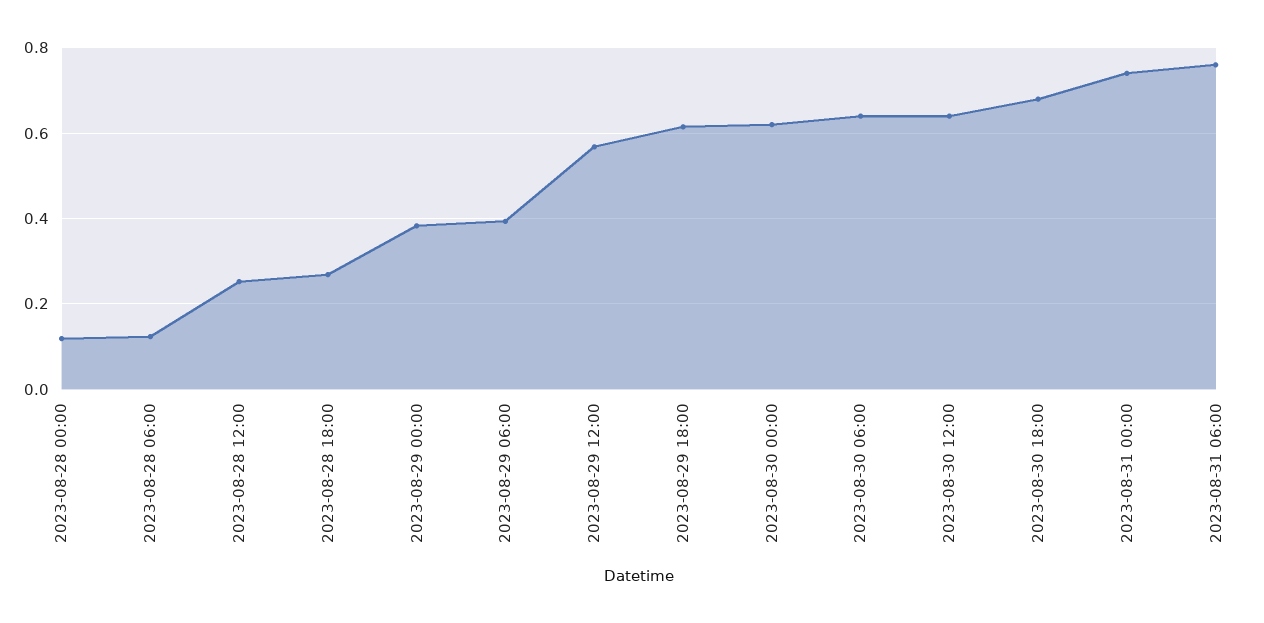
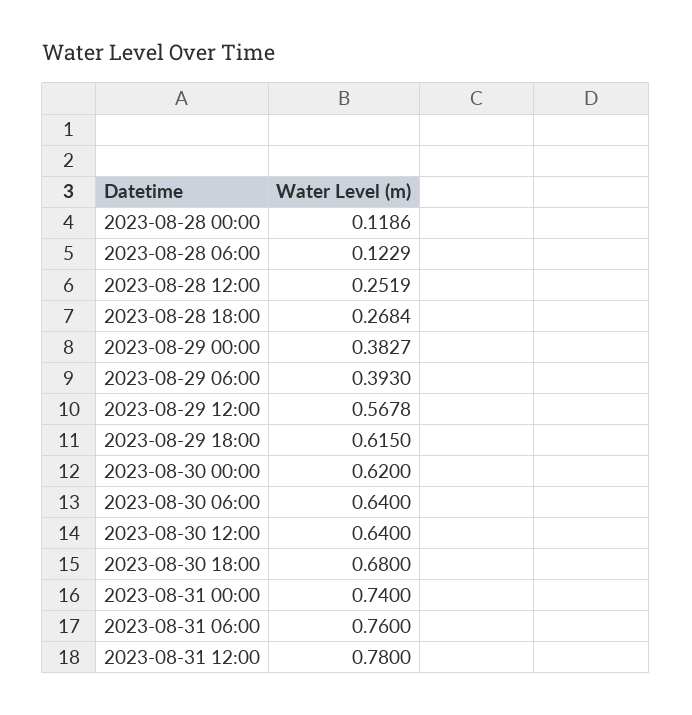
2023-08-31 12:00: none -> 0.78

